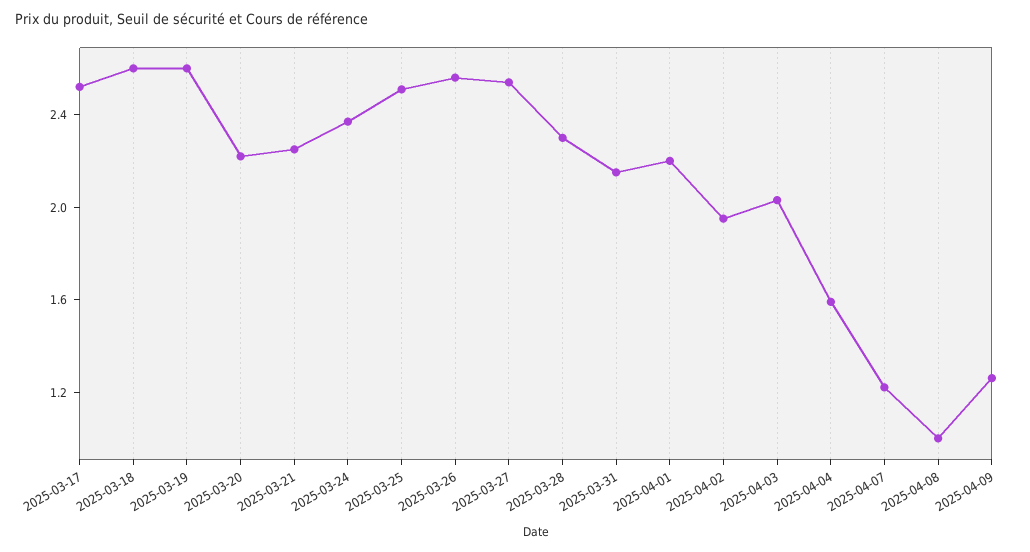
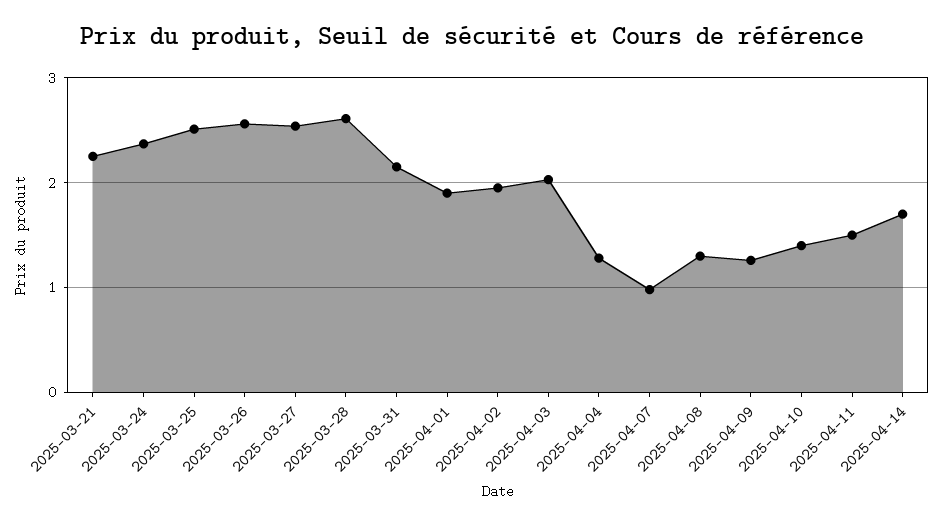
2025-03-17: 2.5 -> none
2025-03-18: 2.6 -> none
2025-03-19: 2.6 -> none
2025-03-20: 2.2 -> none
2025-03-28: 2.3 -> 2.6
2025-04-01: 2.2 -> 1.9
2025-04-04: 1.6 -> 1.3
2025-04-07: 1.2 -> 1
2025-04-08: 1 -> 1.3
2025-04-10: none -> 1.4
2025-04-11: none -> 1.5
2025-04-14: none -> 1.7

